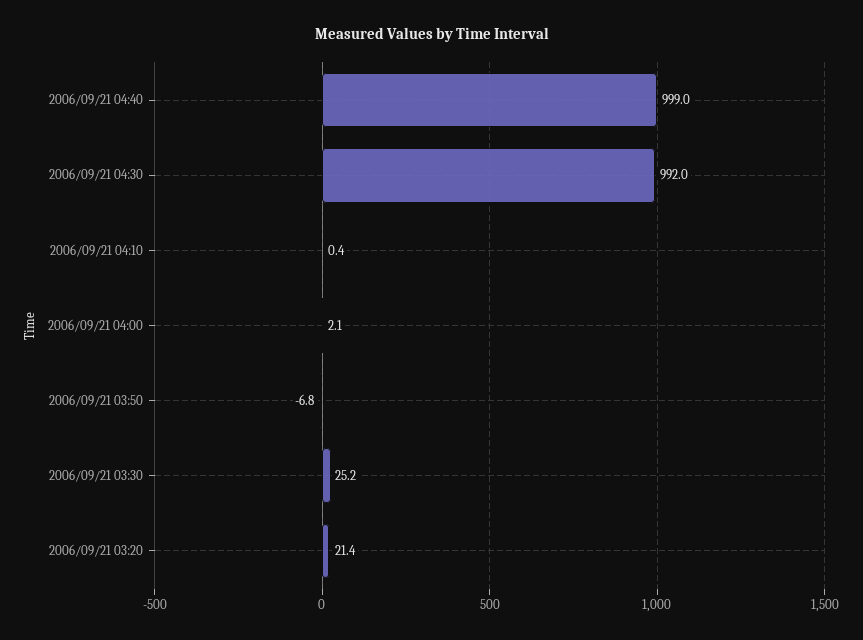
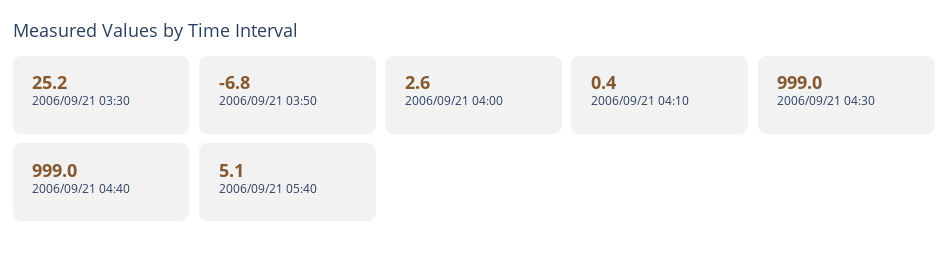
2006/09/21 04:30: 992 -> 999
2006/09/21 04:00: 2.1 -> 2.6
2006/09/21 03:20: 21.4 -> none
2006/09/21 05:40: none -> 5.1

